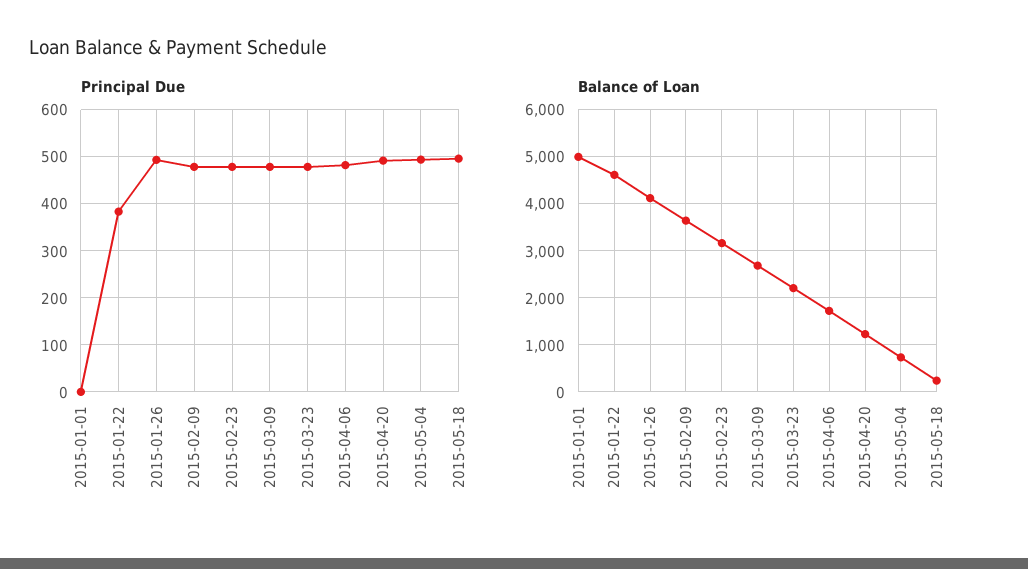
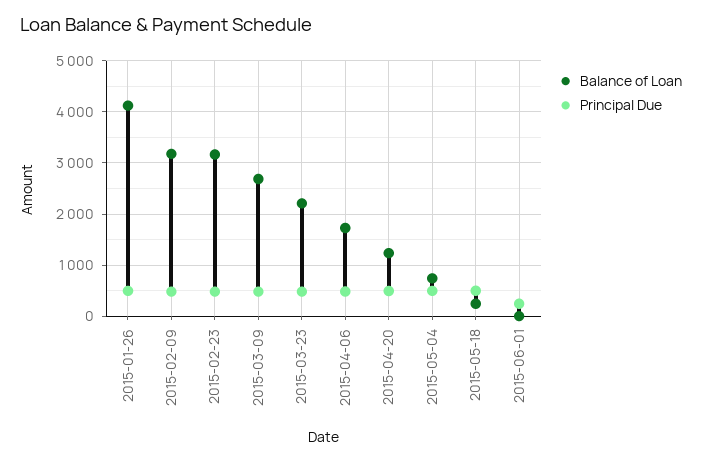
Principal Due, 2015-01-01: 0 -> none
Principal Due, 2015-01-22: 380 -> none
Balance of Loan, 2015-01-01: 5000 -> none
Balance of Loan, 2015-01-22: 4600 -> none
Balance of Loan, 2015-02-09: 3600 -> 3200
Balance of Loan, 2015-06-01: none -> 0
Principal Due, 2015-06-01: none -> 200

